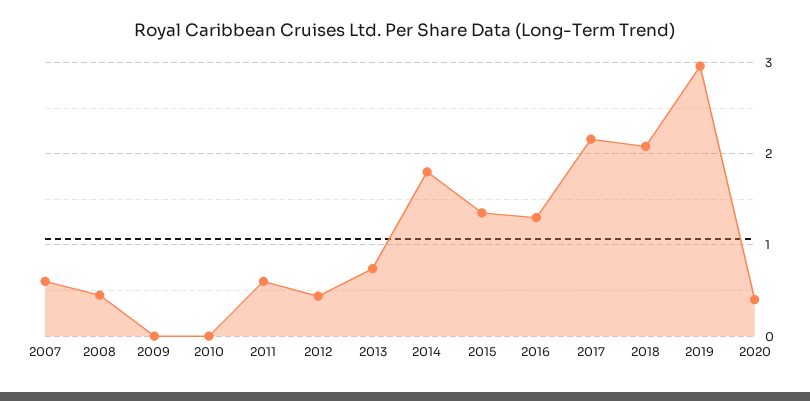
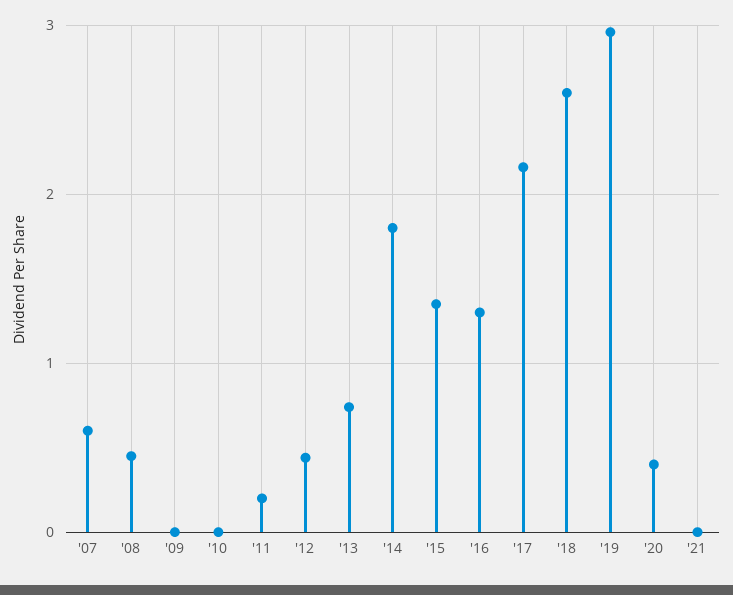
2011: 0.6 -> 0.2
2018: 2.1 -> 2.6
'21: none -> 0

